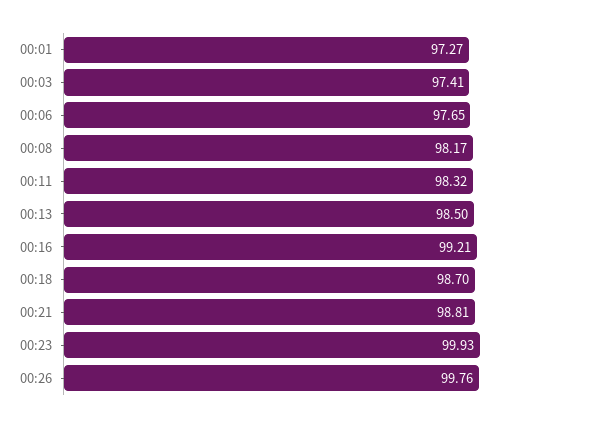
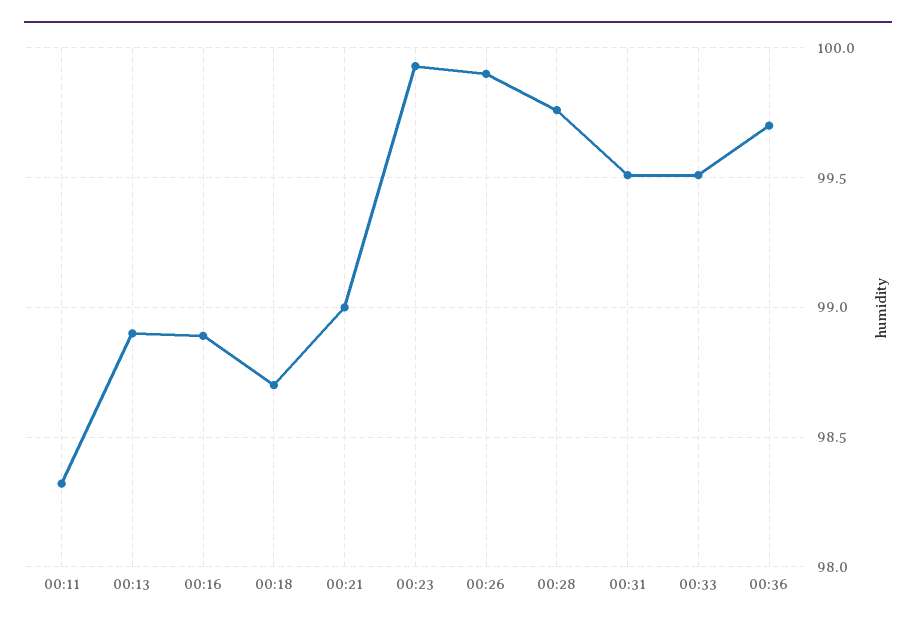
00:01: 97.27 -> none
00:03: 97.41 -> none
00:06: 97.65 -> none
00:08: 98.17 -> none
00:13: 98.5 -> 98.9
00:16: 99.21 -> 98.9
00:21: 98.81 -> 99
00:26: 99.76 -> 99.9
00:28: none -> 99.75
00:31: none -> 99.5
00:33: none -> 99.5
00:36: none -> 99.7

